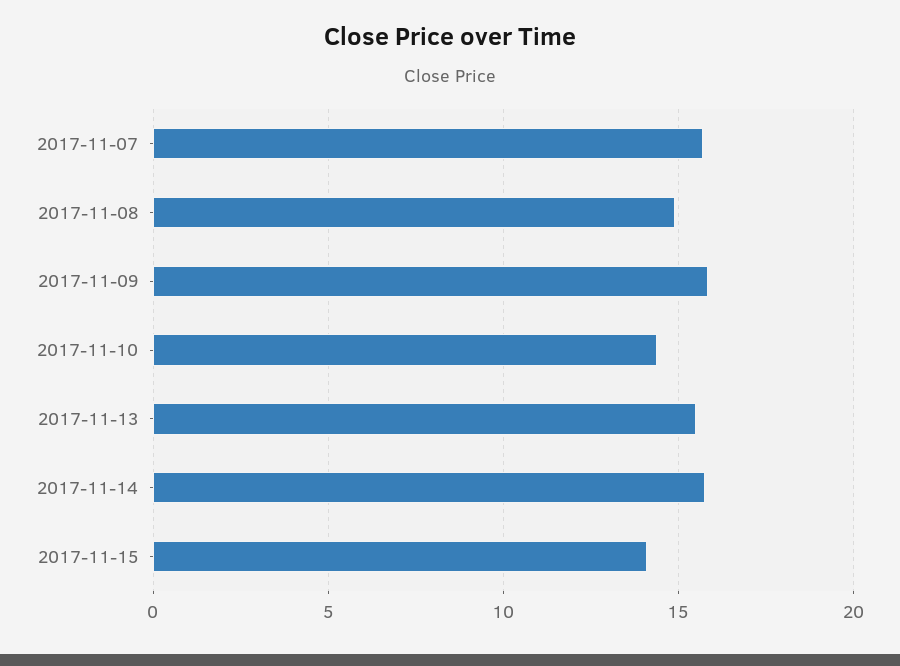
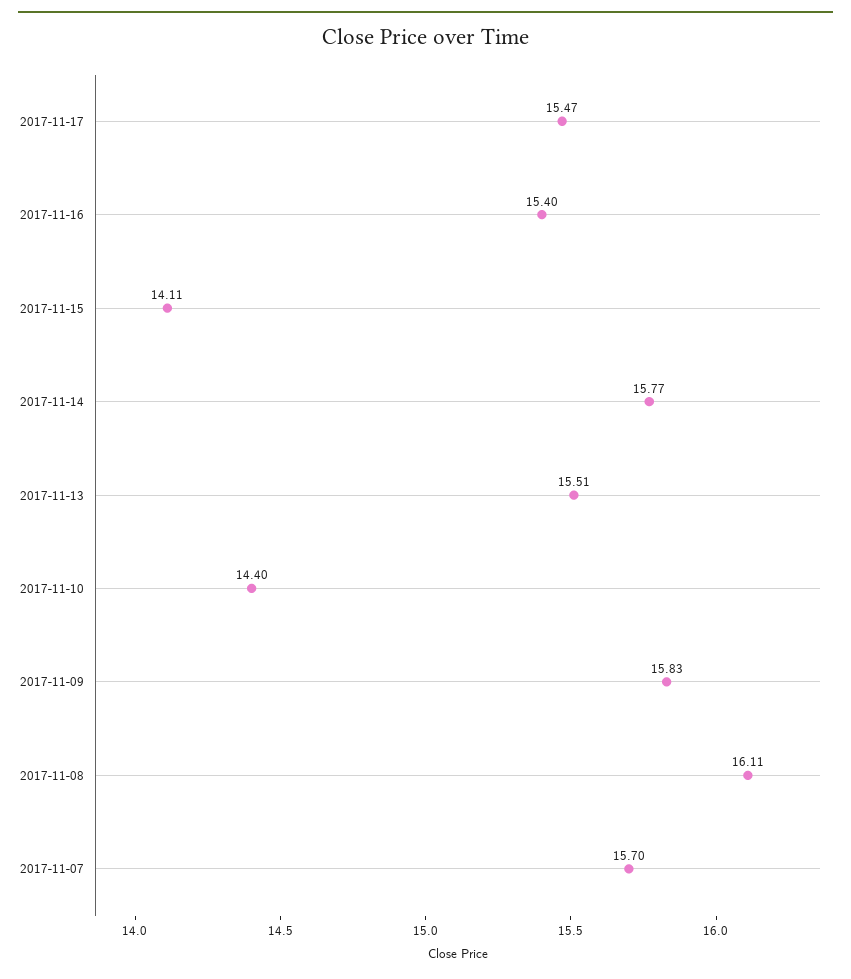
2017-11-08: 15 -> 16.11
2017-11-17: none -> 15.47
2017-11-16: none -> 15.4

